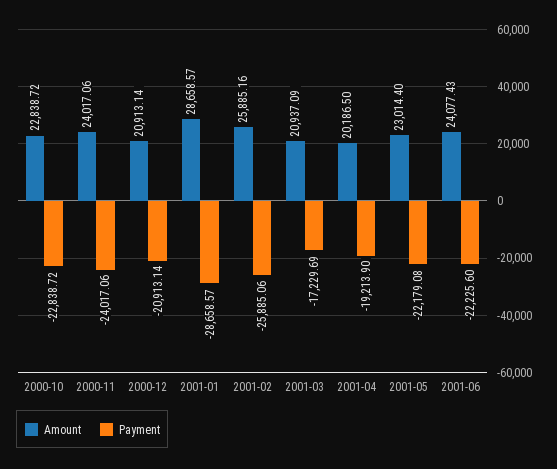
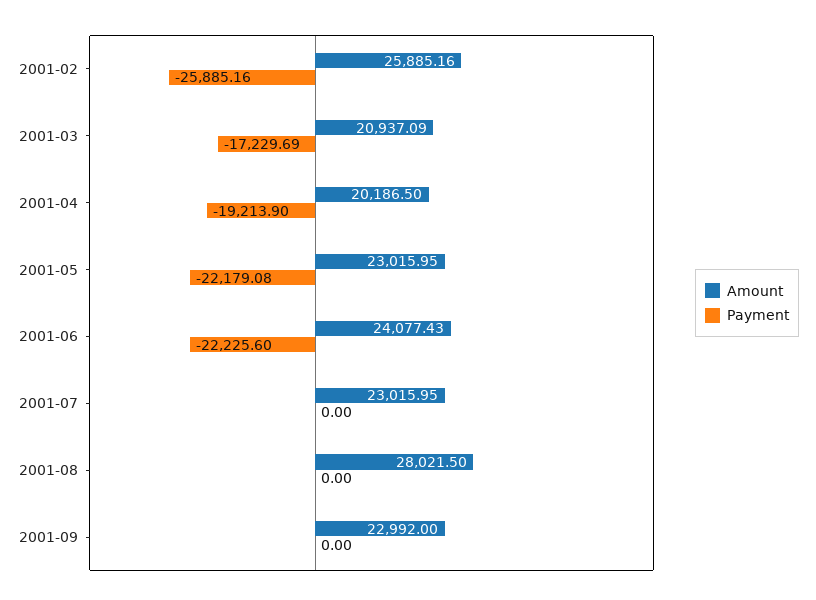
Amount, 2000-10: 22838.72 -> none
Payment, 2000-10: -22838.72 -> none
Amount, 2000-11: 24017.06 -> none
Payment, 2000-11: -24017.06 -> none
Amount, 2000-12: 20913.14 -> none
Payment, 2000-12: -20913.14 -> none
Amount, 2001-01: 28658.57 -> none
Payment, 2001-01: -28658.57 -> none
Payment, 2001-02: -25885.06 -> -25885.16
Amount, 2001-05: 23014.4 -> 23015.95
Amount, 2001-07: none -> 23015.95
Payment, 2001-07: none -> 0
Amount, 2001-08: none -> 28021.5
Payment, 2001-08: none -> 0
Amount, 2001-09: none -> 22992
Payment, 2001-09: none -> 0

